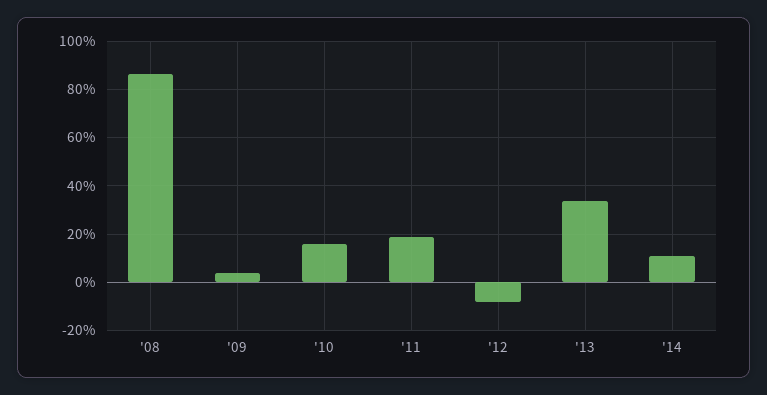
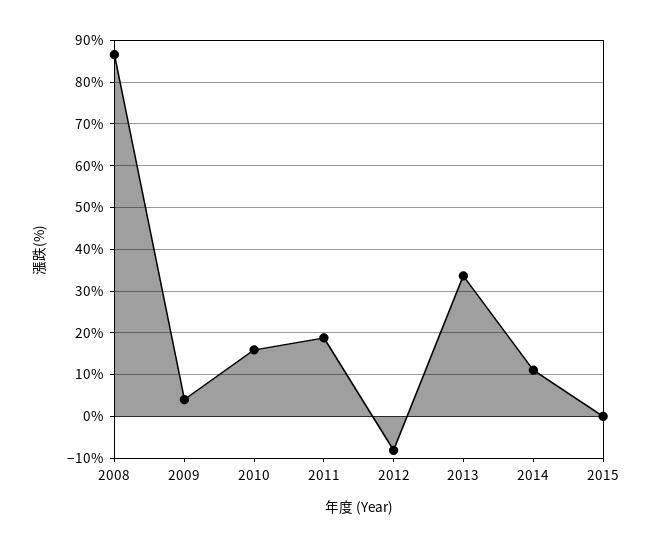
2015: none -> 0

